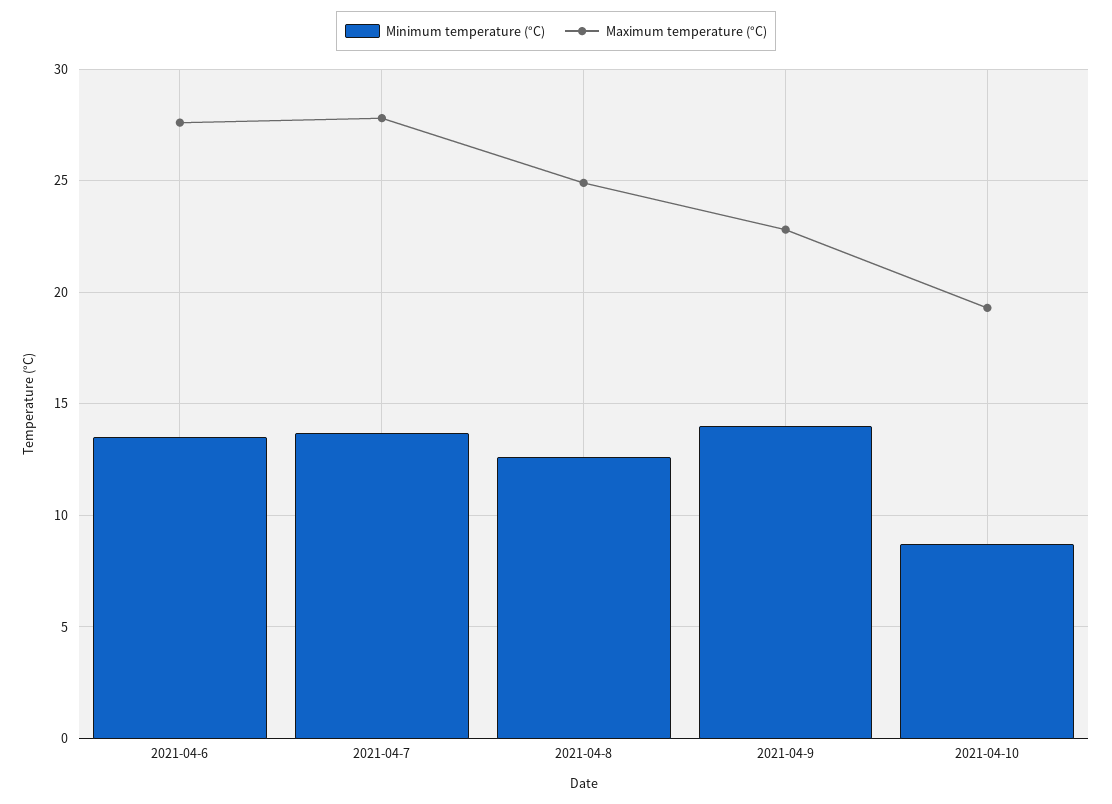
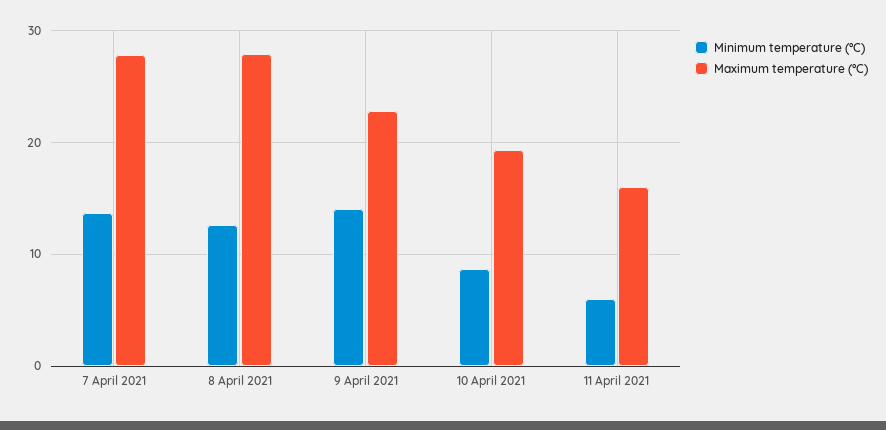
Minimum temperature (°C), 2021-04-6: 13.5 -> none
Maximum temperature (°C), 2021-04-6: 27.5 -> none
Maximum temperature (°C), 2021-04-8: 25 -> 28
Minimum temperature (°C), 11 April 2021: none -> 6
Maximum temperature (°C), 11 April 2021: none -> 16

